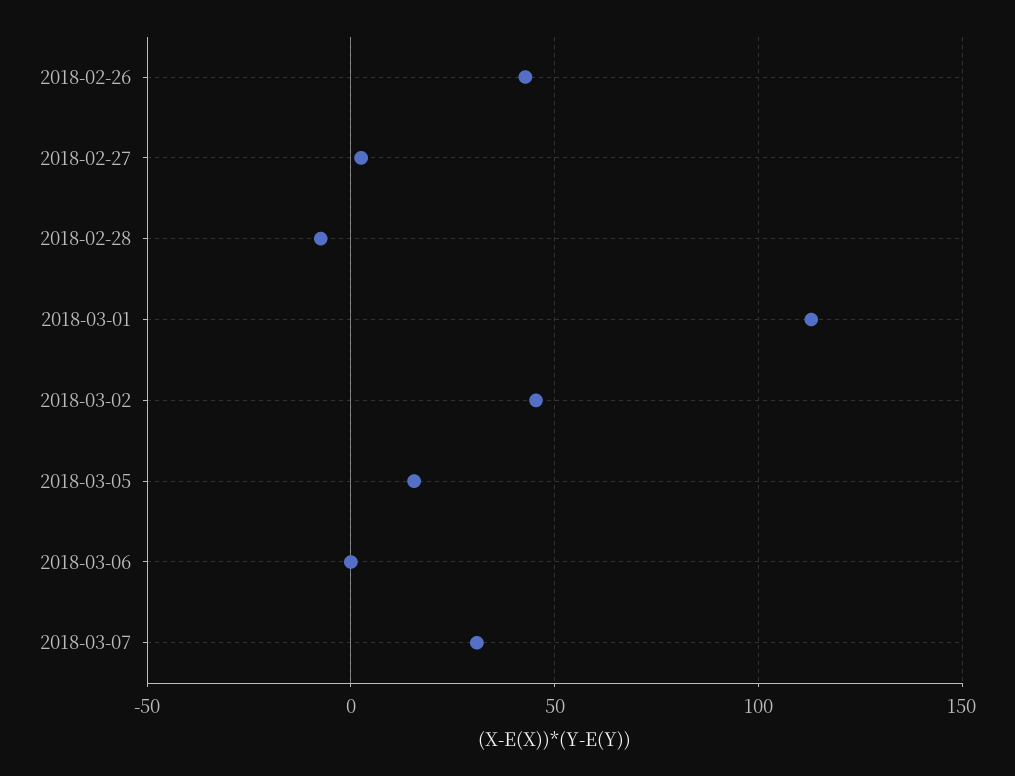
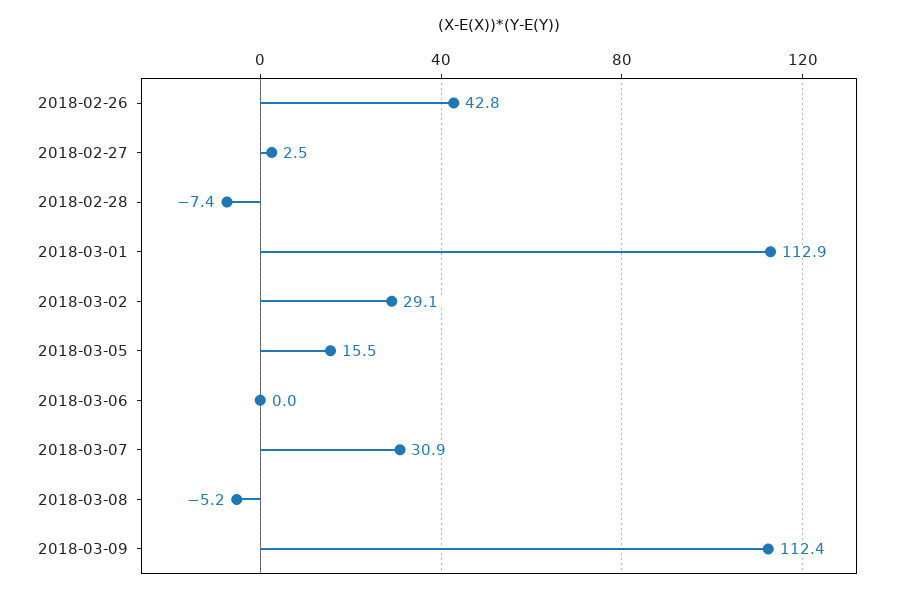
2018-03-02: 45 -> 29.1
2018-03-08: none -> -5.2
2018-03-09: none -> 112.4

